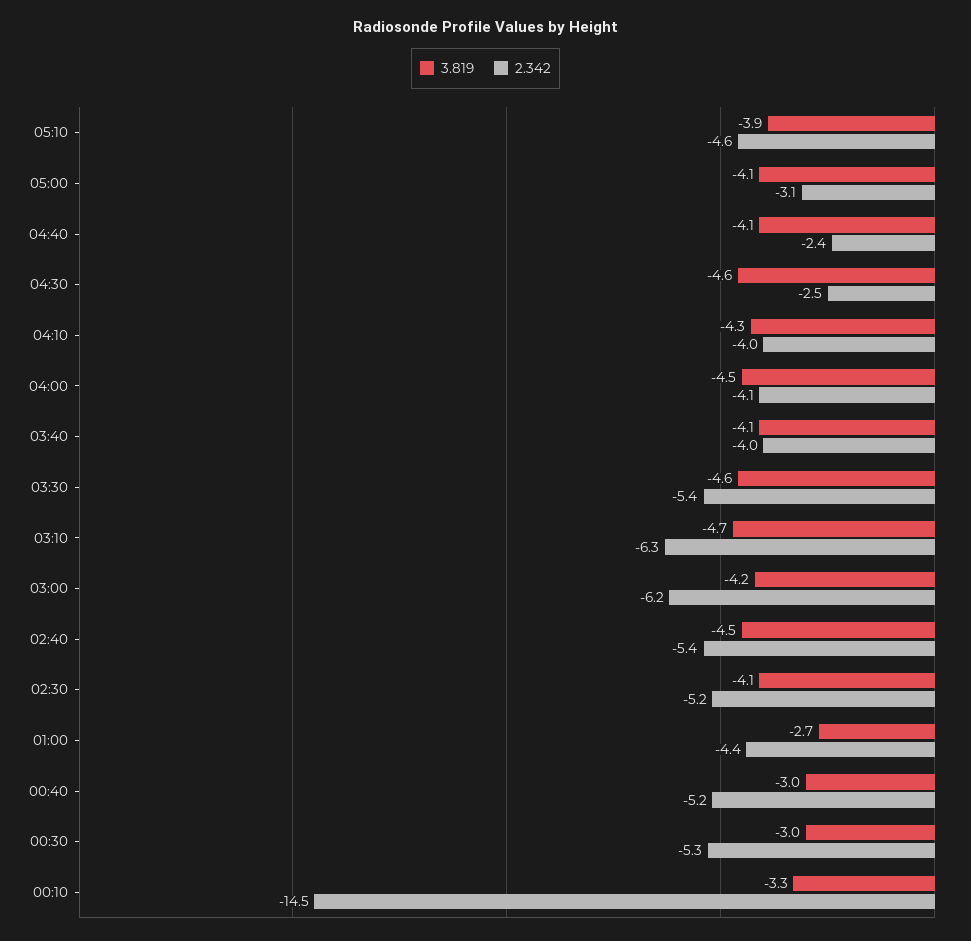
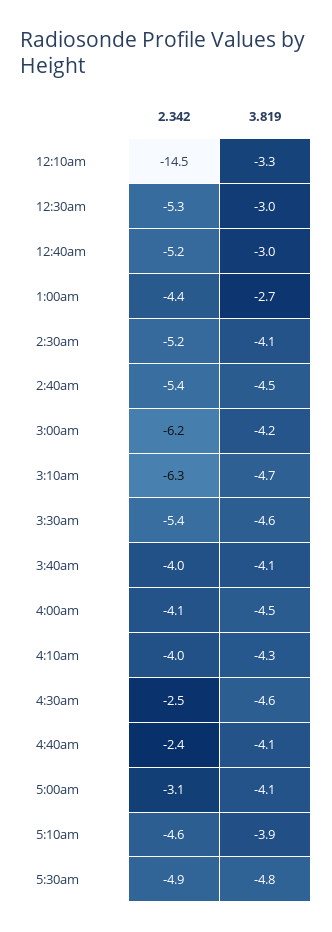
2.342, 5:30am: none -> -4.9
3.819, 5:30am: none -> -4.8

